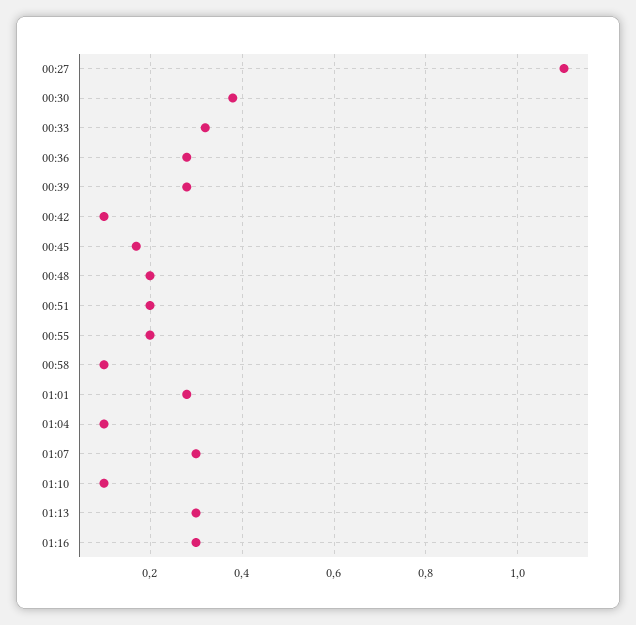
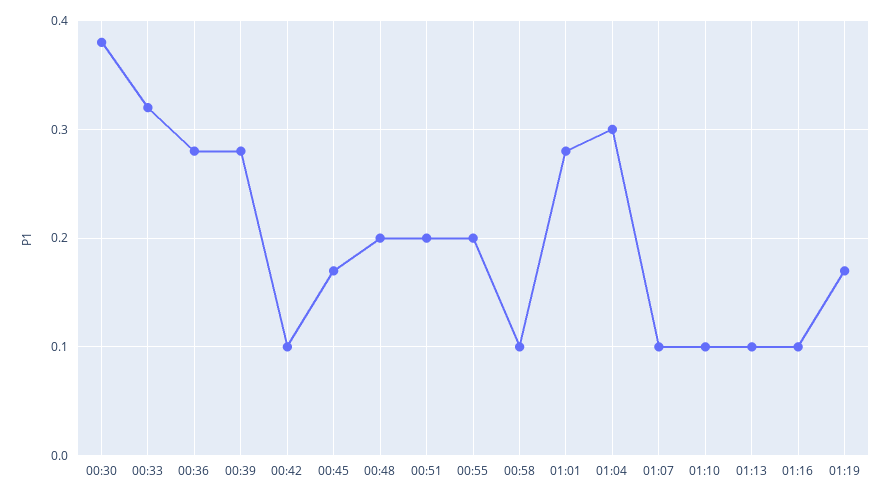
00:27: 1.1 -> none
01:04: 0.1 -> 0.3
01:07: 0.3 -> 0.1
01:13: 0.3 -> 0.1
01:16: 0.3 -> 0.1
01:19: none -> 0.17

